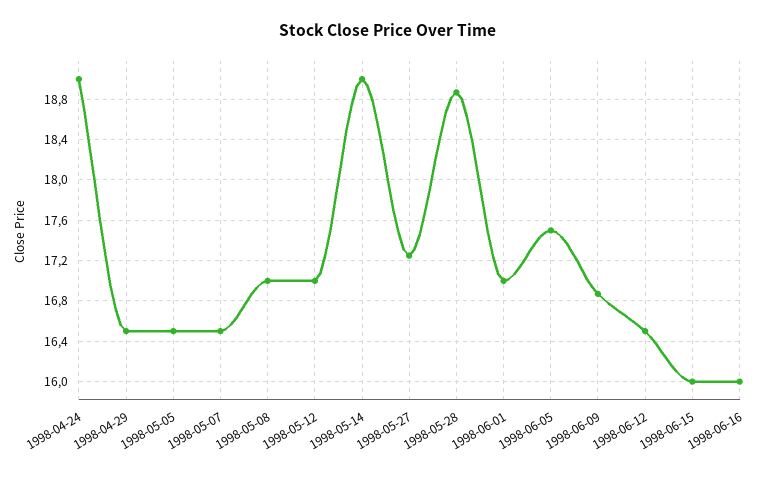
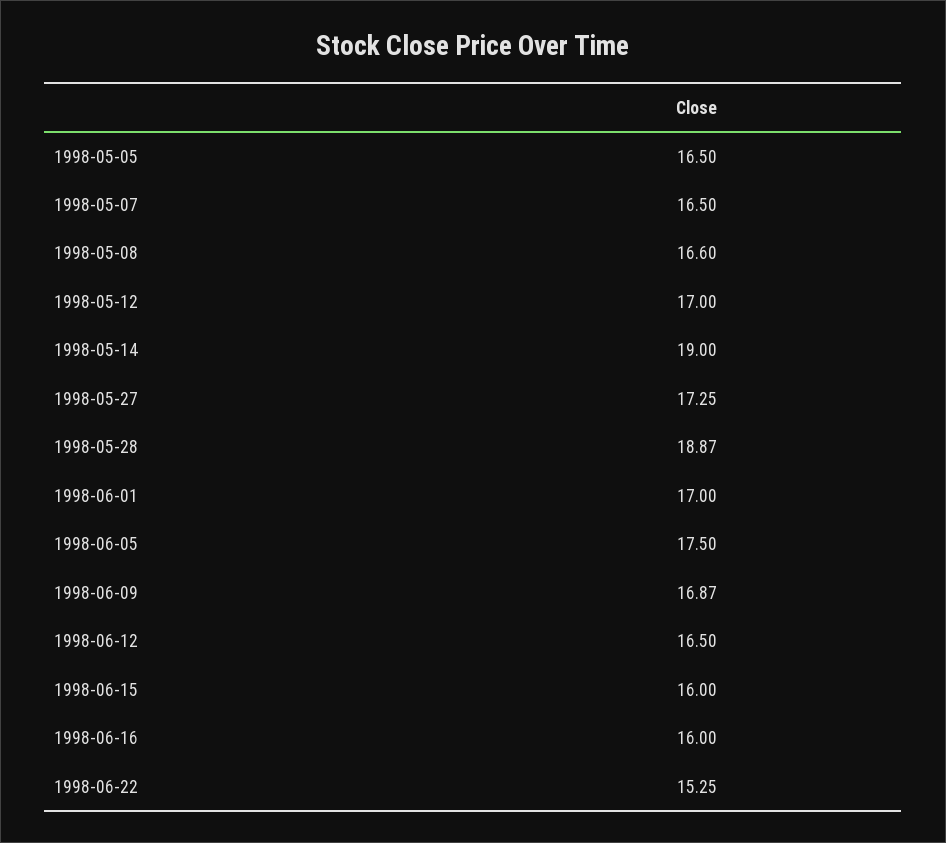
1998-04-24: 19 -> none
1998-04-29: 16.5 -> none
1998-05-08: 17 -> 16.6
1998-06-22: none -> 15.25

